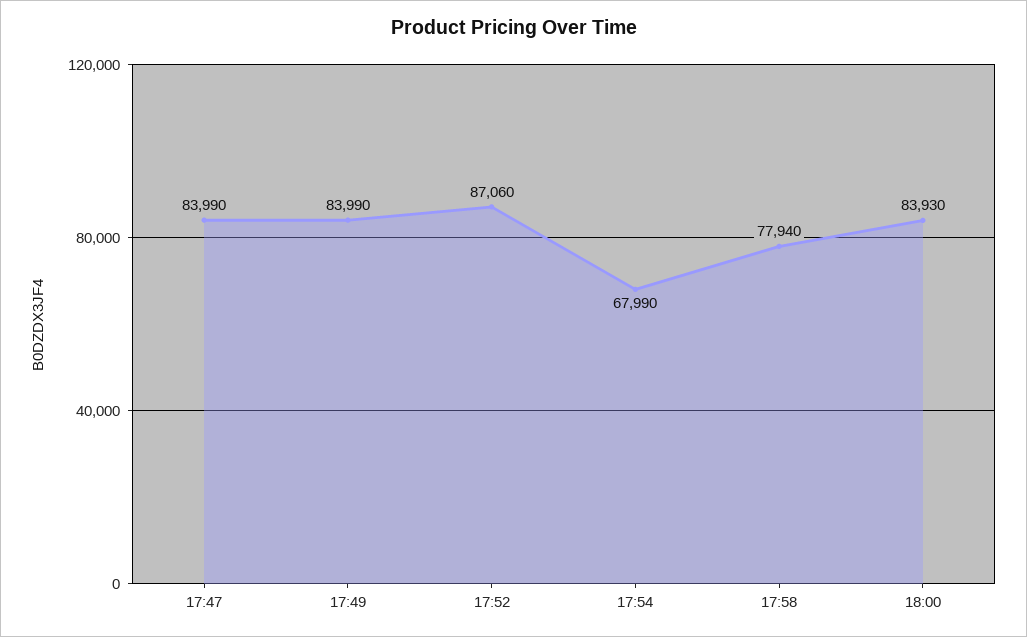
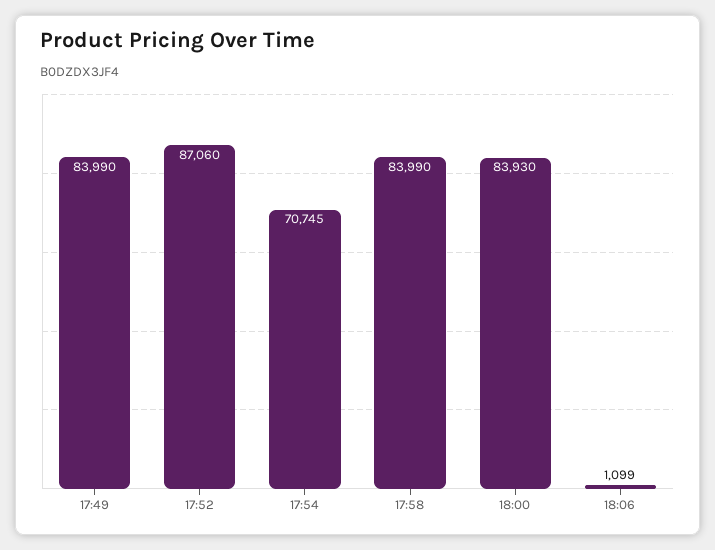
17:47: 83990 -> none
17:54: 67990 -> 70745
17:58: 77940 -> 83990
18:06: none -> 1099

